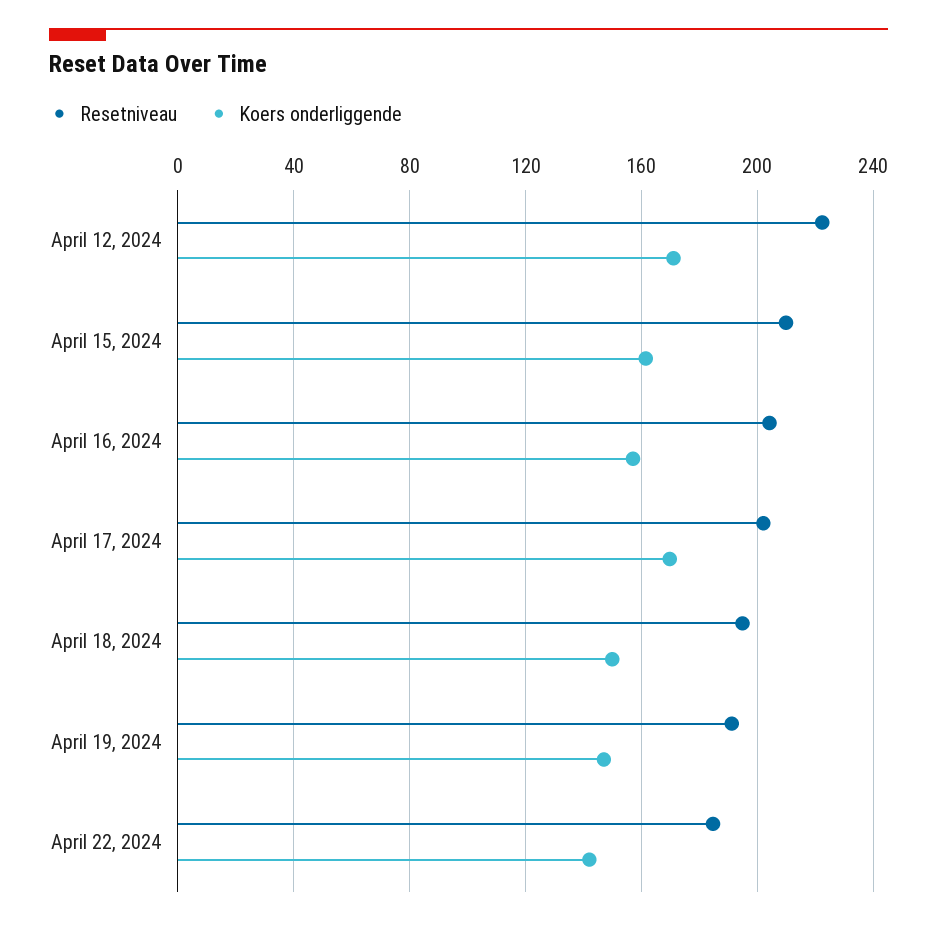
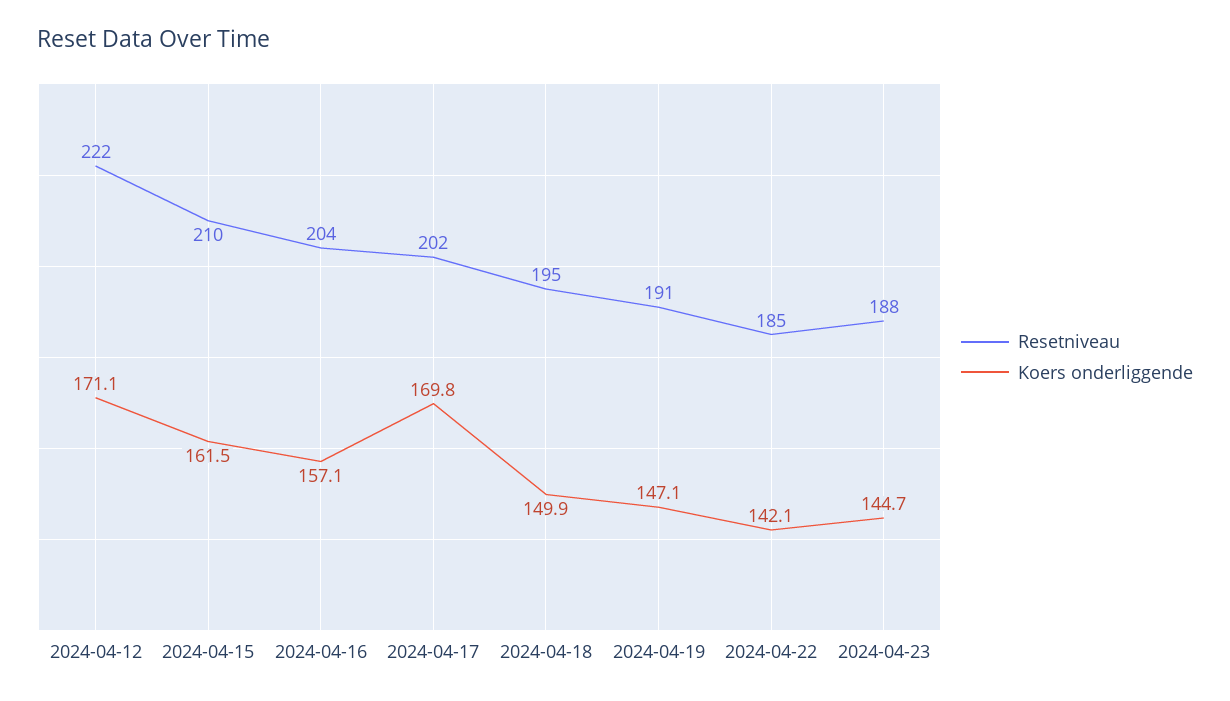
Resetniveau, 2024-04-23: none -> 188
Koers onderliggende, 2024-04-23: none -> 144.7

